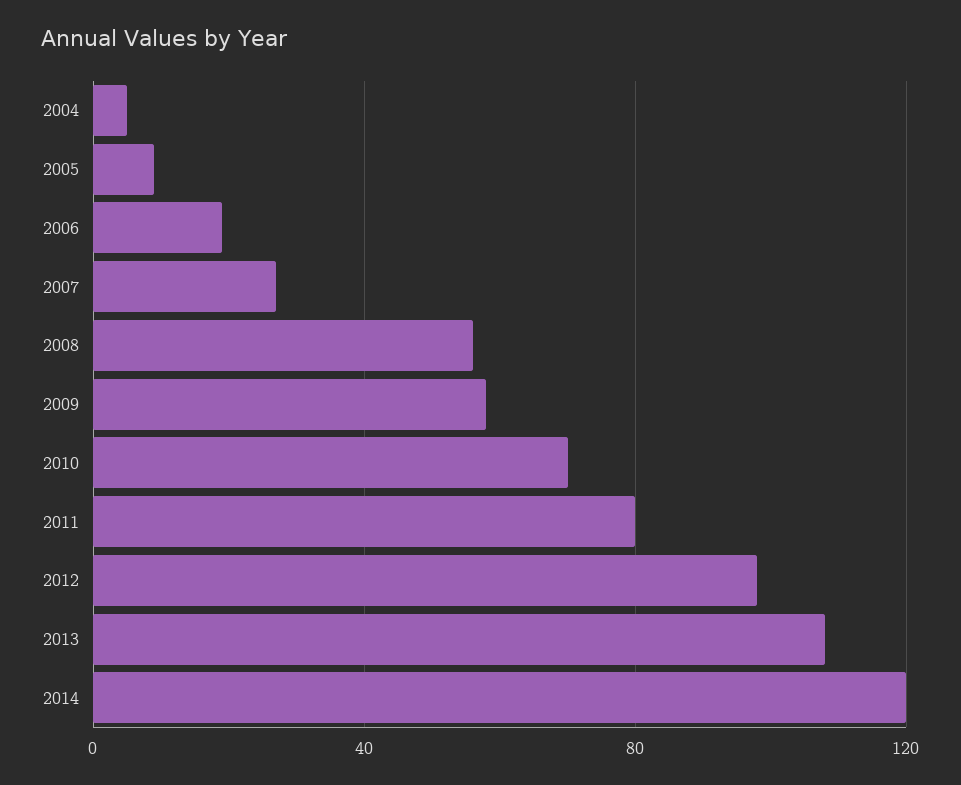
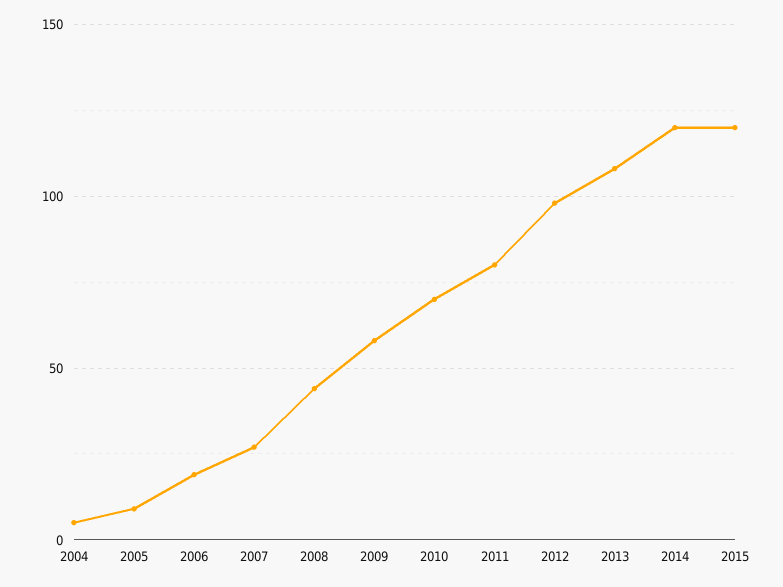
2008: 55 -> 45
2015: none -> 120

